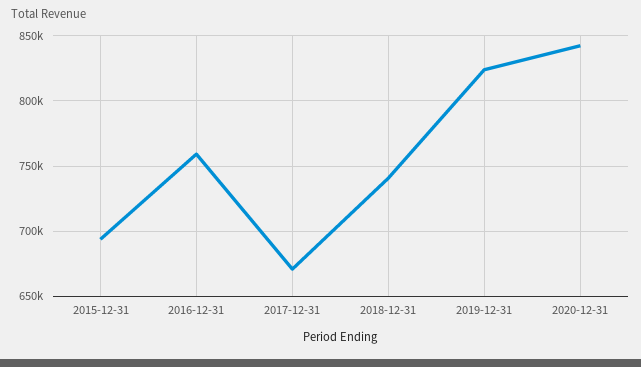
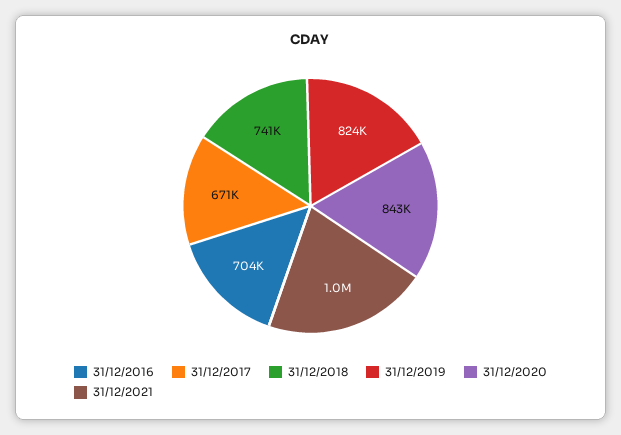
2015-12-31: 695000 -> none
2016-12-31: 760000 -> 704000
31/12/2021: none -> 1000000

